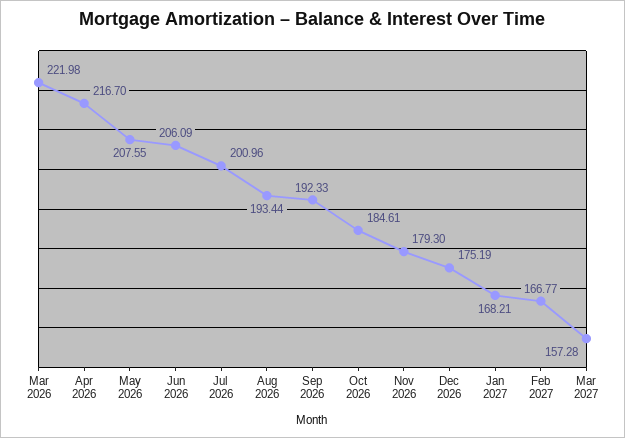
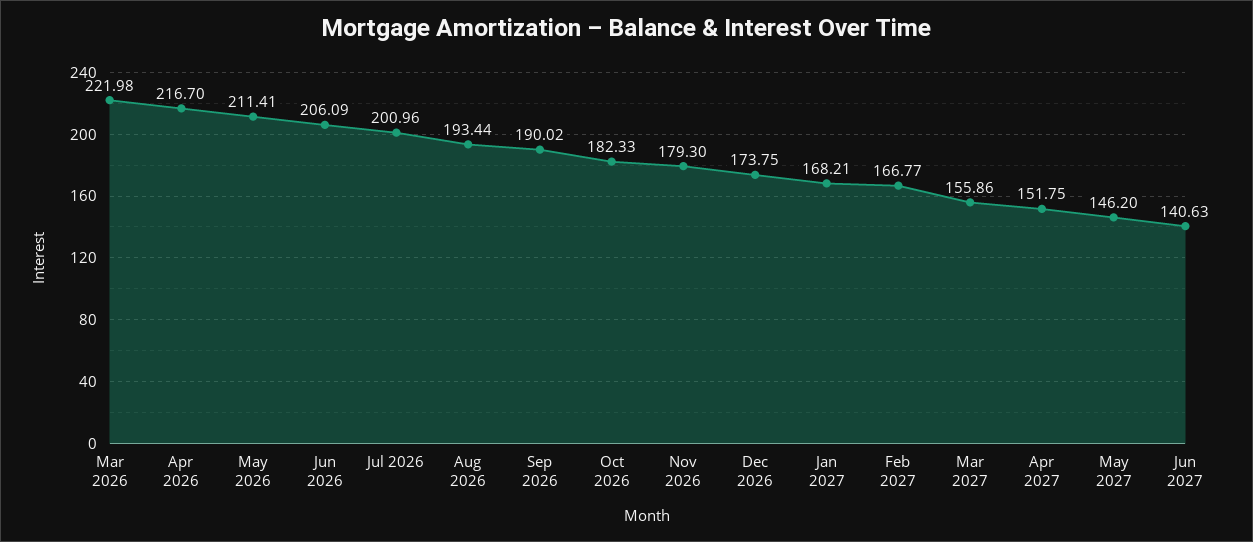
May 2026: 207.55 -> 211.41
Sep 2026: 192.33 -> 190.02
Oct 2026: 184.61 -> 182.33
Dec 2026: 175.19 -> 173.75
Mar 2027: 157.28 -> 155.86
Apr 2027: none -> 151.75
May 2027: none -> 146.2
Jun 2027: none -> 140.63

